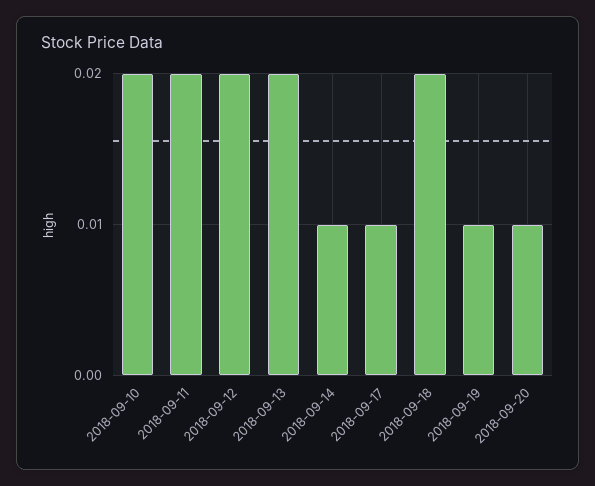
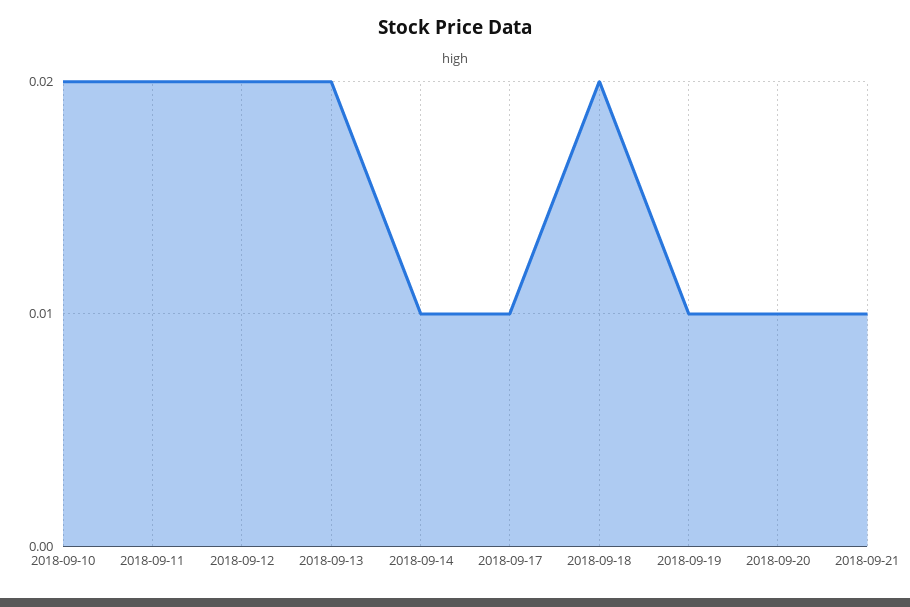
2018-09-21: none -> 0.01

